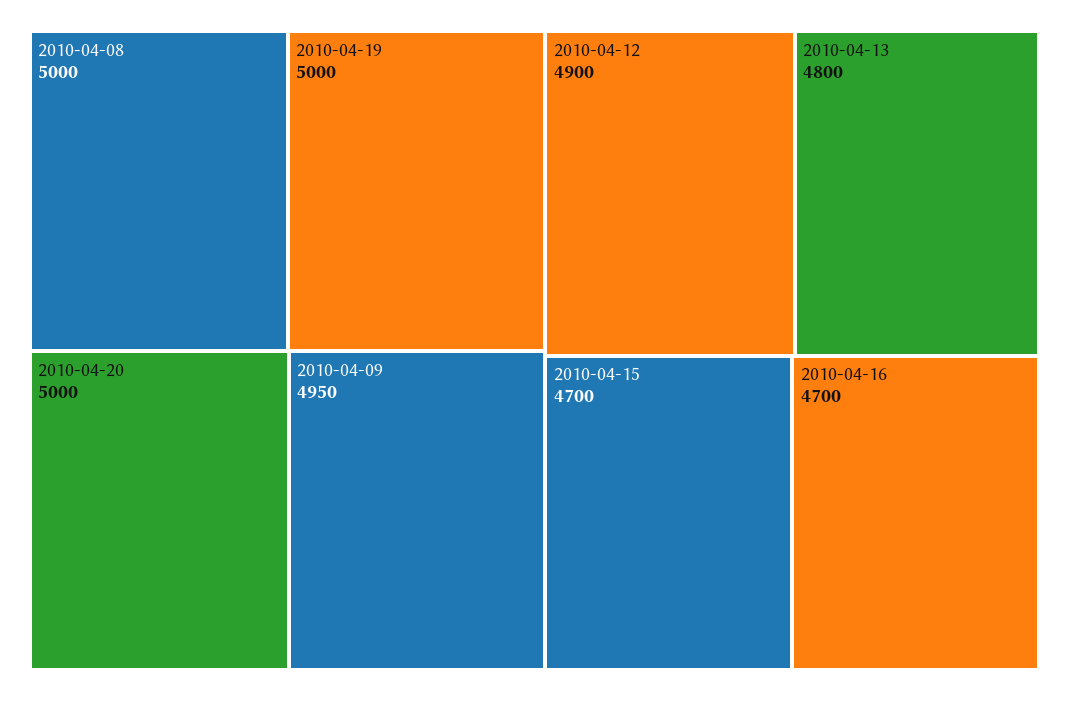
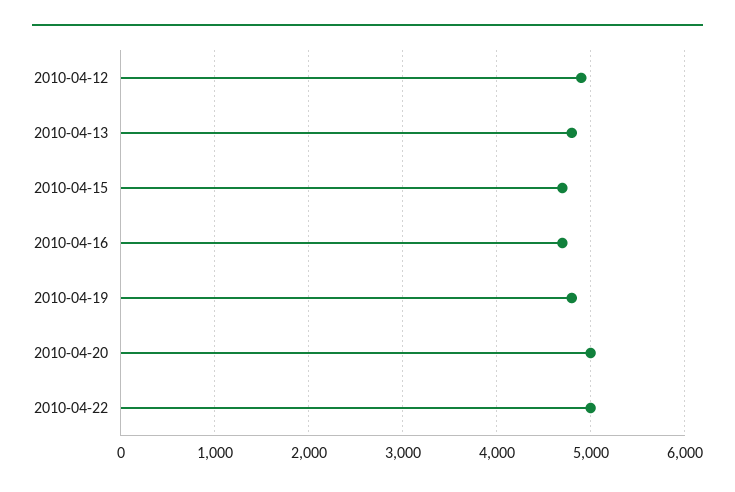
2010-04-08: 5000 -> none
2010-04-19: 5000 -> 4800
2010-04-09: 4950 -> none
2010-04-22: none -> 5000

